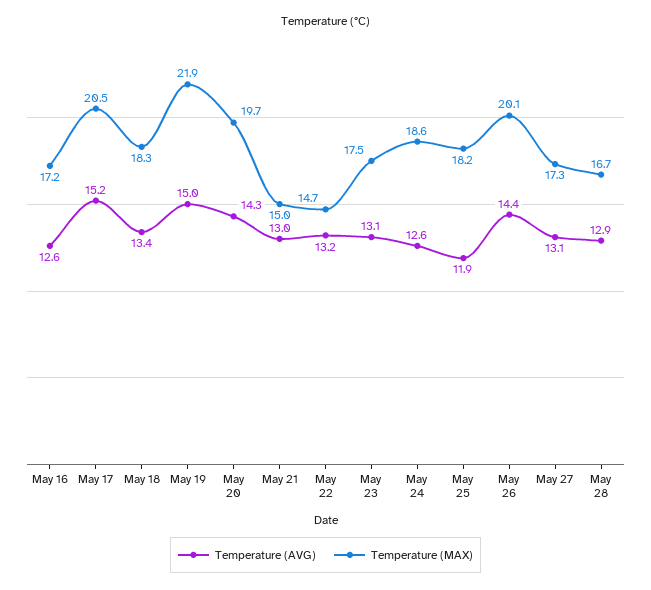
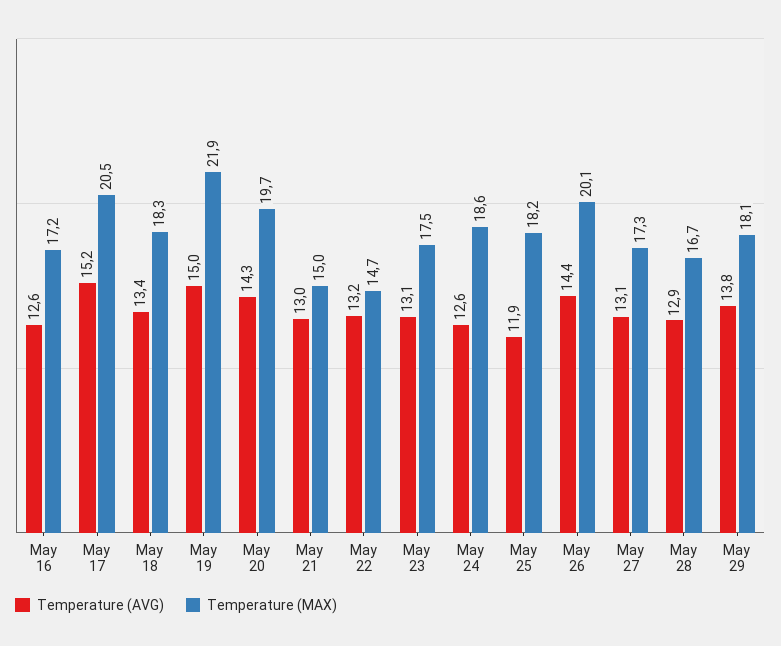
Temperature (AVG), May 29: none -> 13.8
Temperature (MAX), May 29: none -> 18.1

